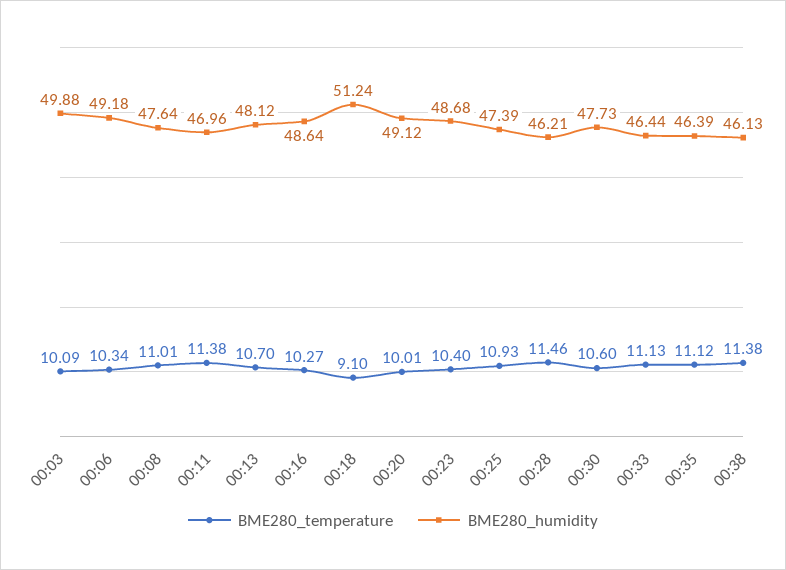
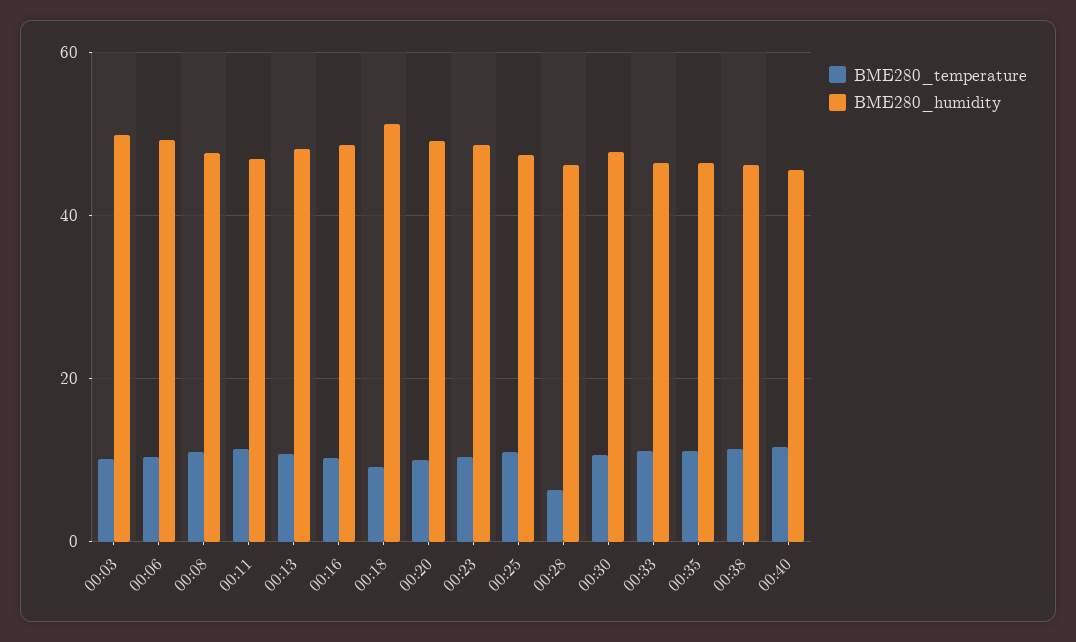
BME280_temperature, 00:28: 11.46 -> 6
BME280_temperature, 00:40: none -> 12
BME280_humidity, 00:40: none -> 46

